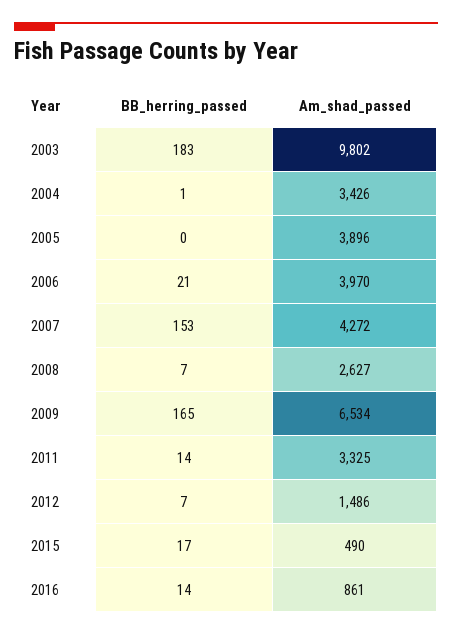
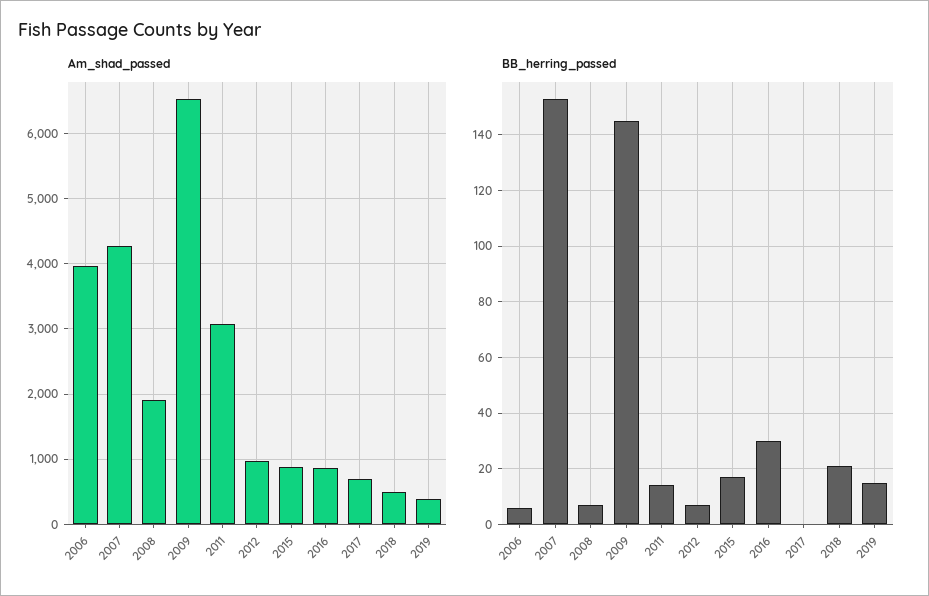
BB_herring_passed, 2003: 183 -> none
Am_shad_passed, 2003: 9802 -> none
BB_herring_passed, 2004: 1 -> none
Am_shad_passed, 2004: 3426 -> none
BB_herring_passed, 2005: 0 -> none
Am_shad_passed, 2005: 3896 -> none
BB_herring_passed, 2006: 21 -> 5
Am_shad_passed, 2008: 2627 -> 1900
BB_herring_passed, 2009: 165 -> 145
Am_shad_passed, 2011: 3325 -> 3100
Am_shad_passed, 2012: 1486 -> 1000
Am_shad_passed, 2015: 490 -> 900
BB_herring_passed, 2016: 14 -> 30
Am_shad_passed, 2017: none -> 700
Am_shad_passed, 2018: none -> 500
Am_shad_passed, 2019: none -> 400
BB_herring_passed, 2017: none -> 0
BB_herring_passed, 2018: none -> 20
BB_herring_passed, 2019: none -> 15

